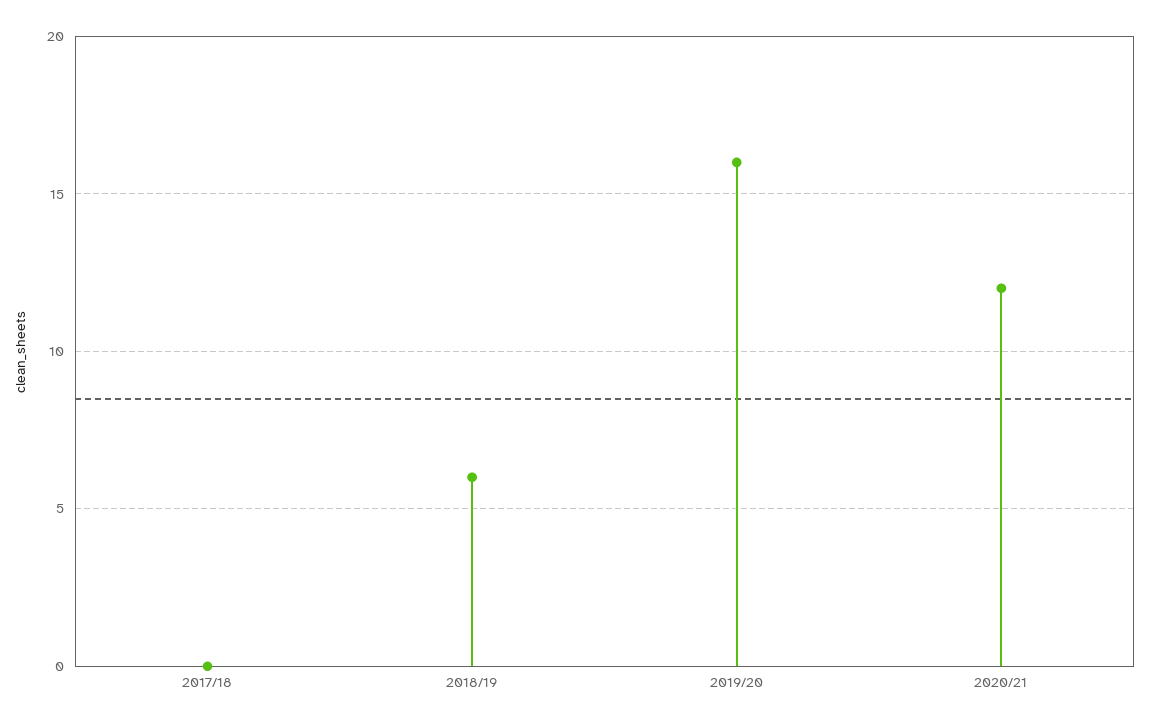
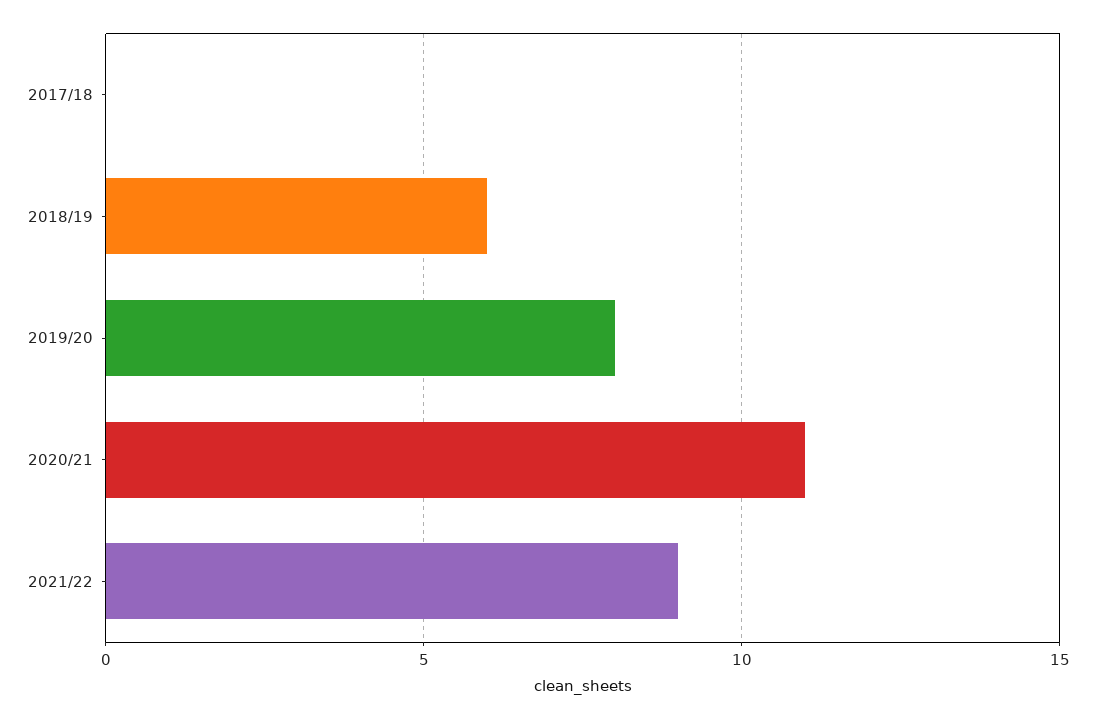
2019/20: 16 -> 8
2020/21: 12 -> 11
2021/22: none -> 9

